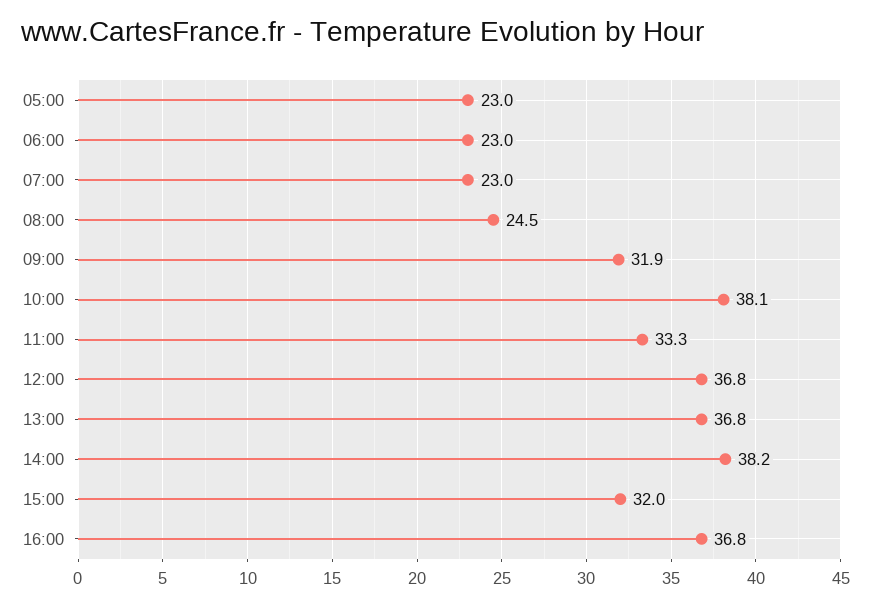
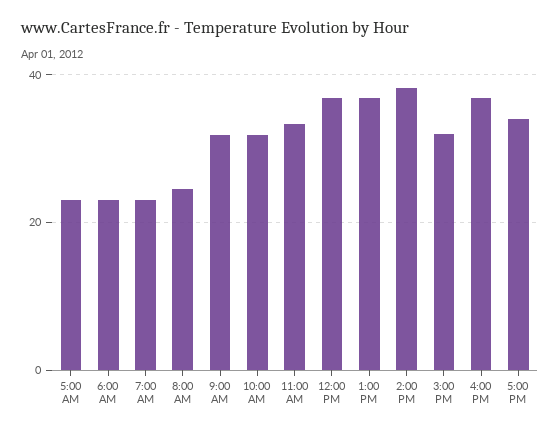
10:00: 38.1 -> 32
5:00 PM: none -> 34

